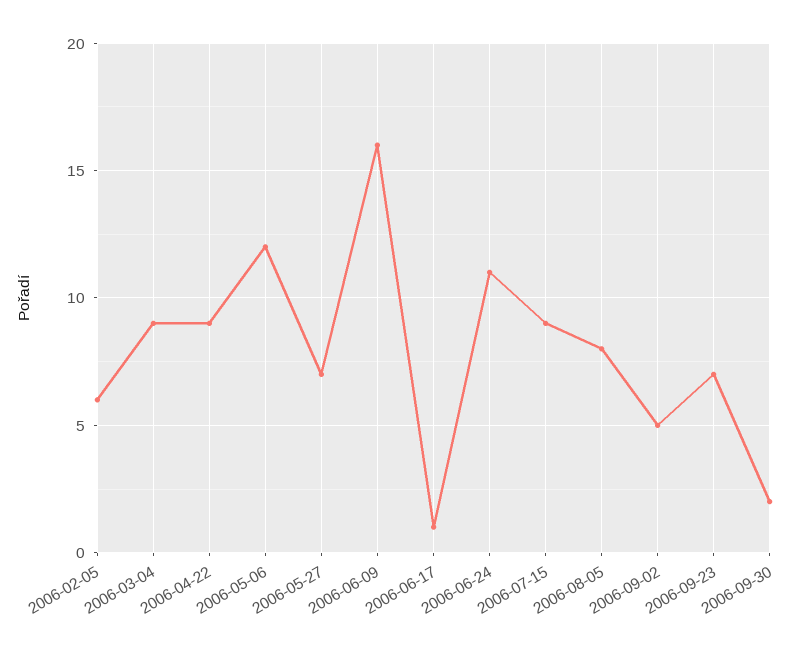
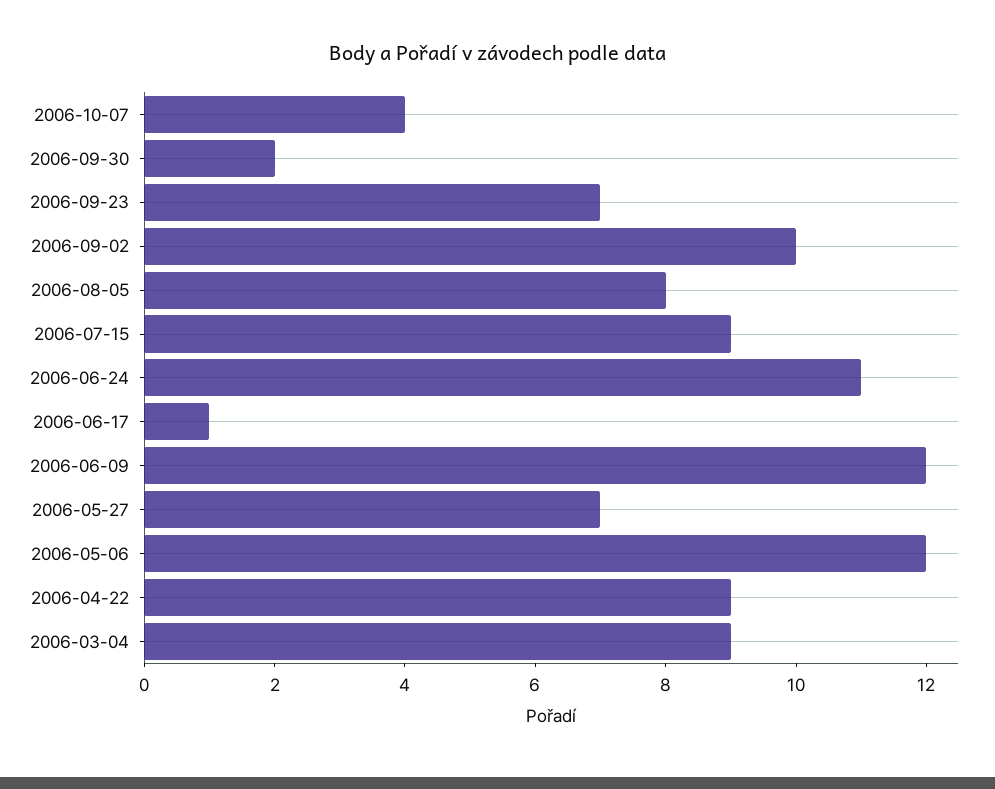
2006-02-05: 6 -> none
2006-06-09: 16 -> 12
2006-09-02: 5 -> 10
2006-10-07: none -> 4

